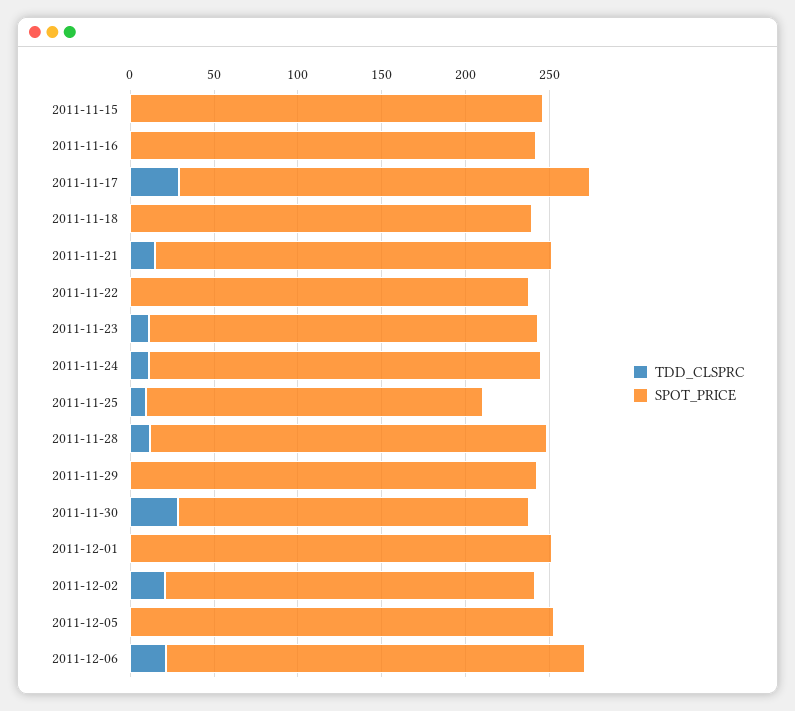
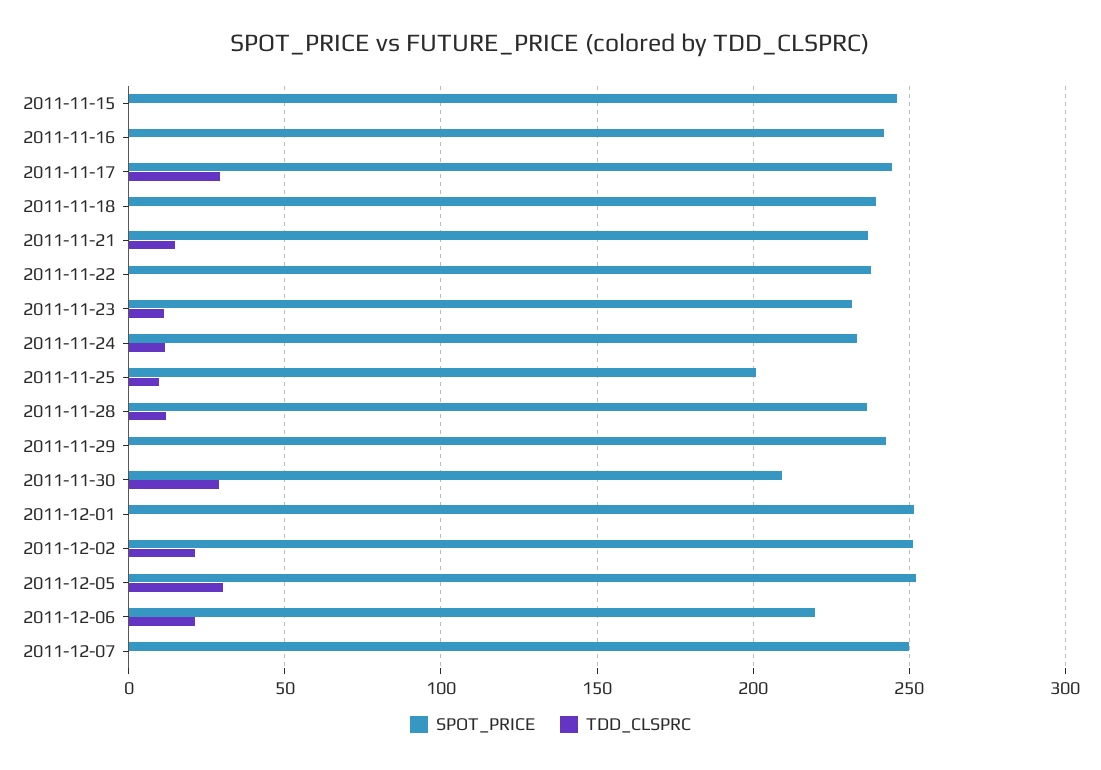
SPOT_PRICE, 2011-12-02: 220 -> 250
TDD_CLSPRC, 2011-12-05: 0 -> 30
SPOT_PRICE, 2011-12-06: 250 -> 220
SPOT_PRICE, 2011-12-07: none -> 250
TDD_CLSPRC, 2011-12-07: none -> 0

